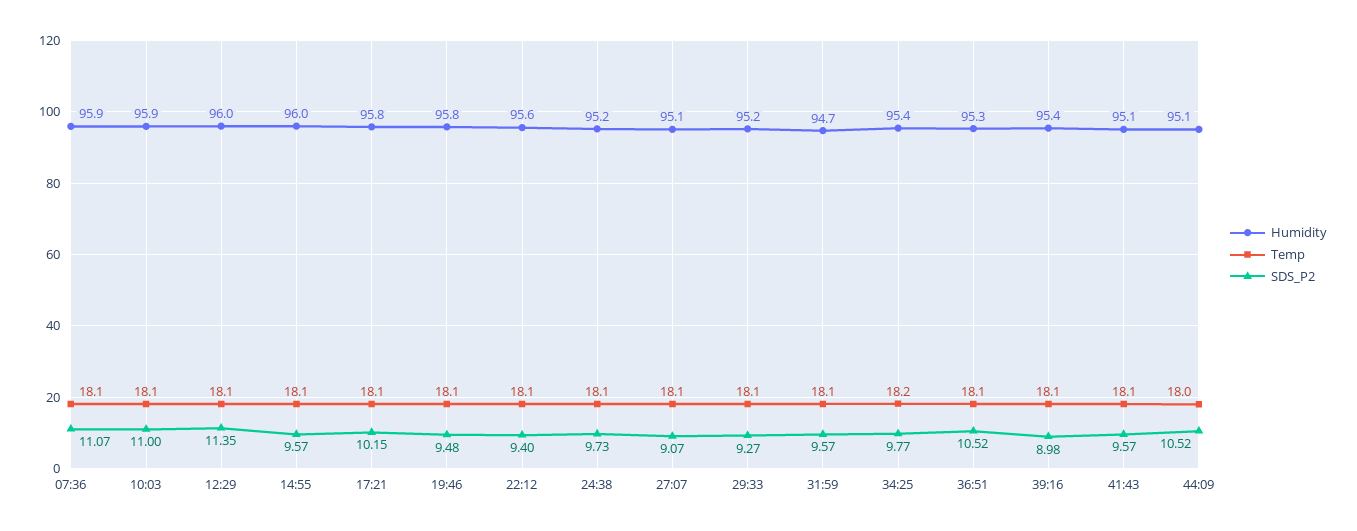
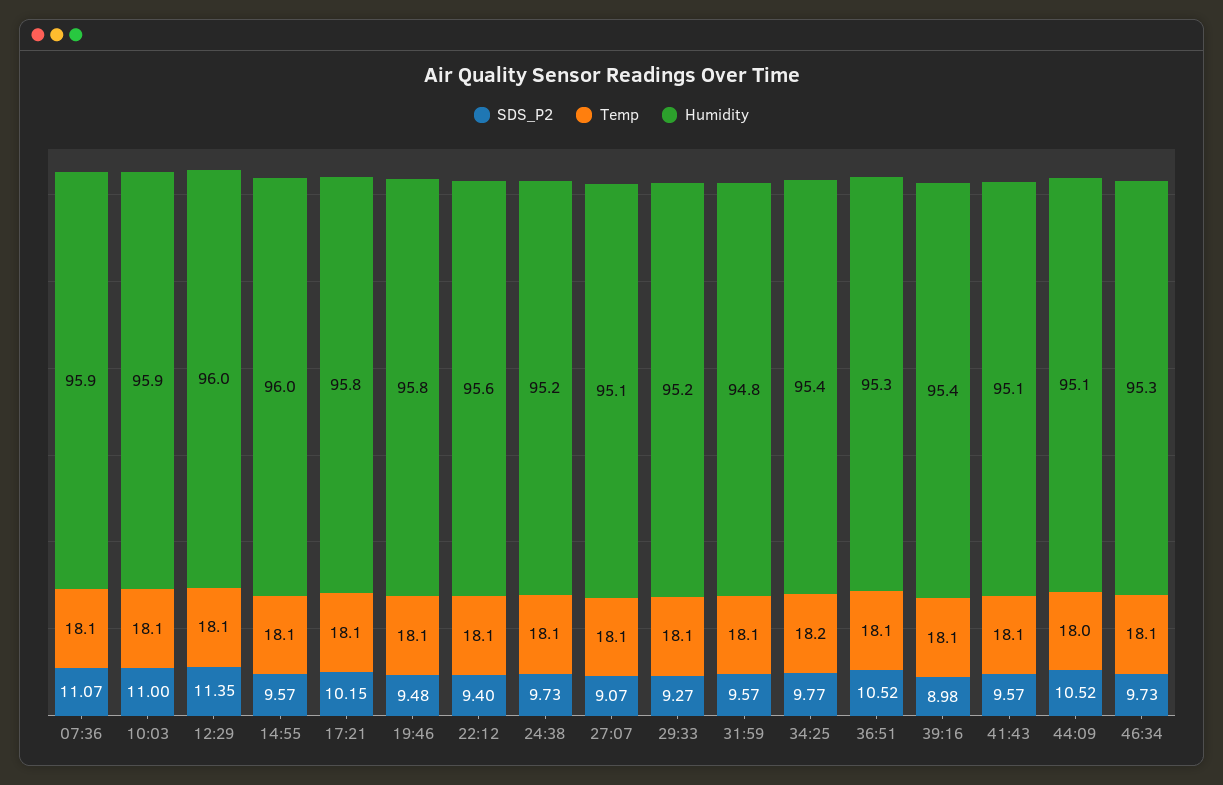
Humidity, 31:59: 94.7 -> 94.8
SDS_P2, 46:34: none -> 9.73
Temp, 46:34: none -> 18.1
Humidity, 46:34: none -> 95.3

